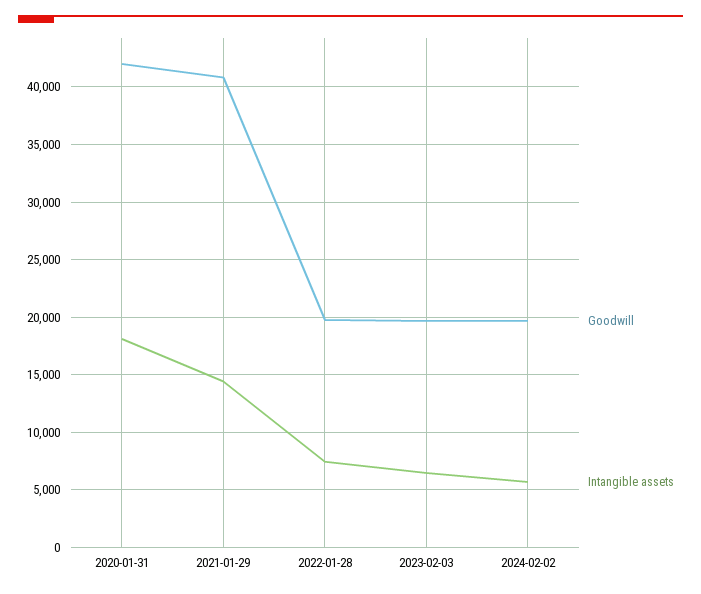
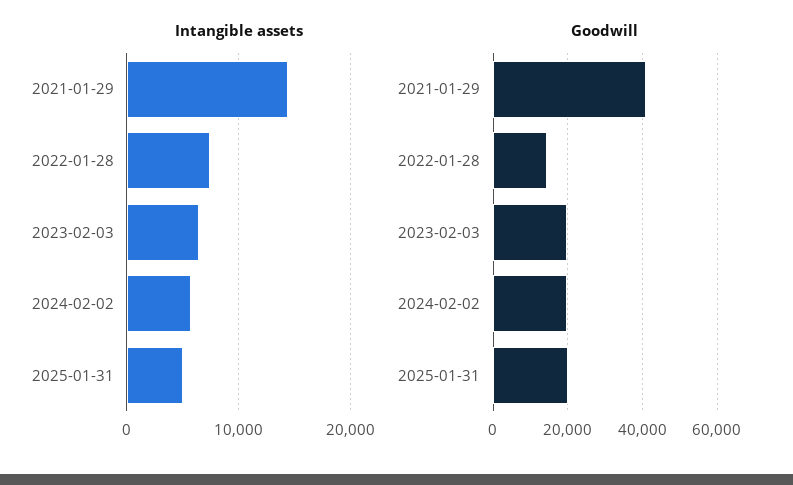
Goodwill, 2020-01-31: 42000 -> none
Intangible assets, 2020-01-31: 18000 -> none
Goodwill, 2022-01-28: 20000 -> 14000
Intangible assets, 2025-01-31: none -> 5000
Goodwill, 2025-01-31: none -> 20000

